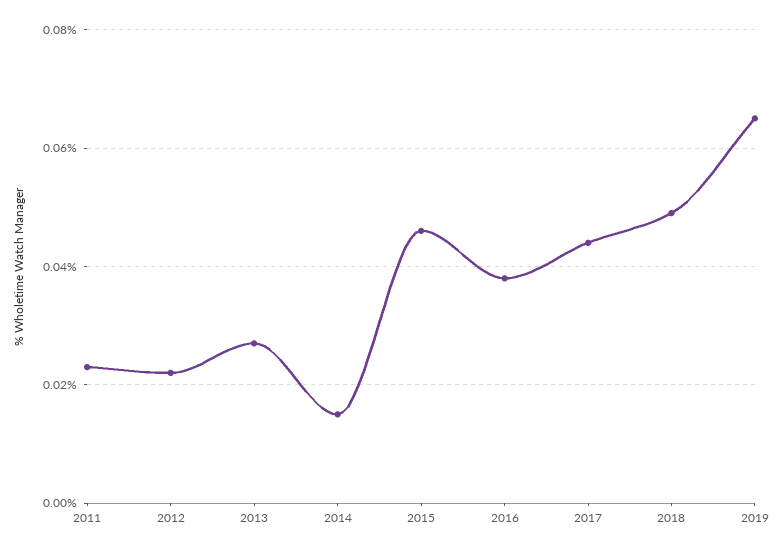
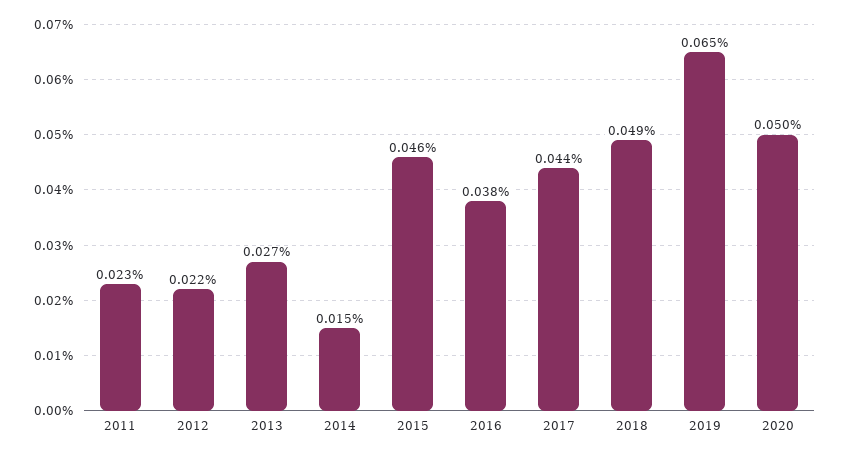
2020: none -> 0.05

